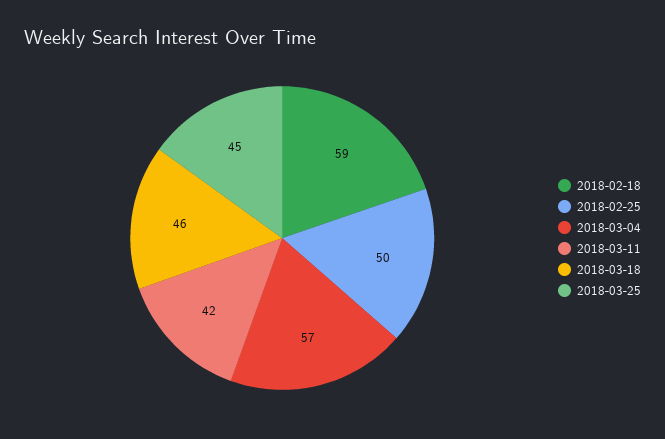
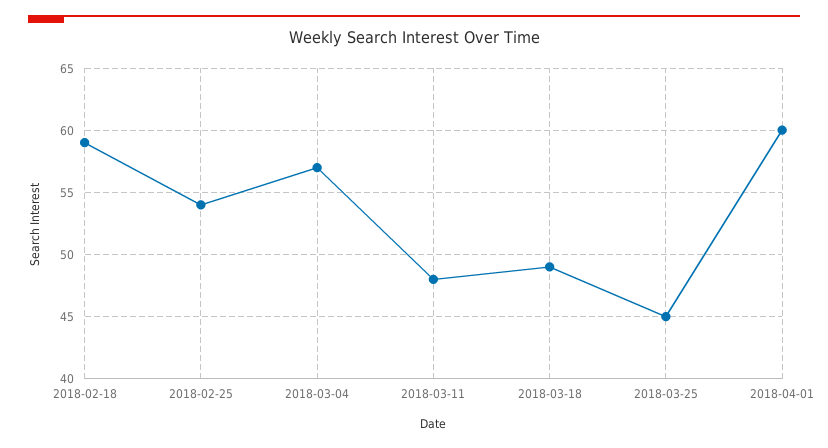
2018-02-25: 50 -> 54
2018-03-11: 42 -> 48
2018-03-18: 46 -> 49
2018-04-01: none -> 60

